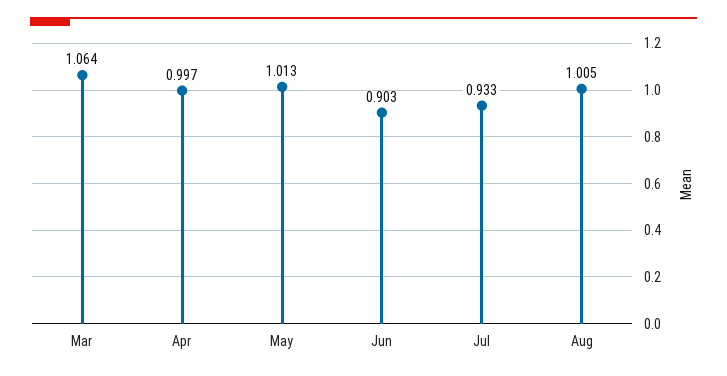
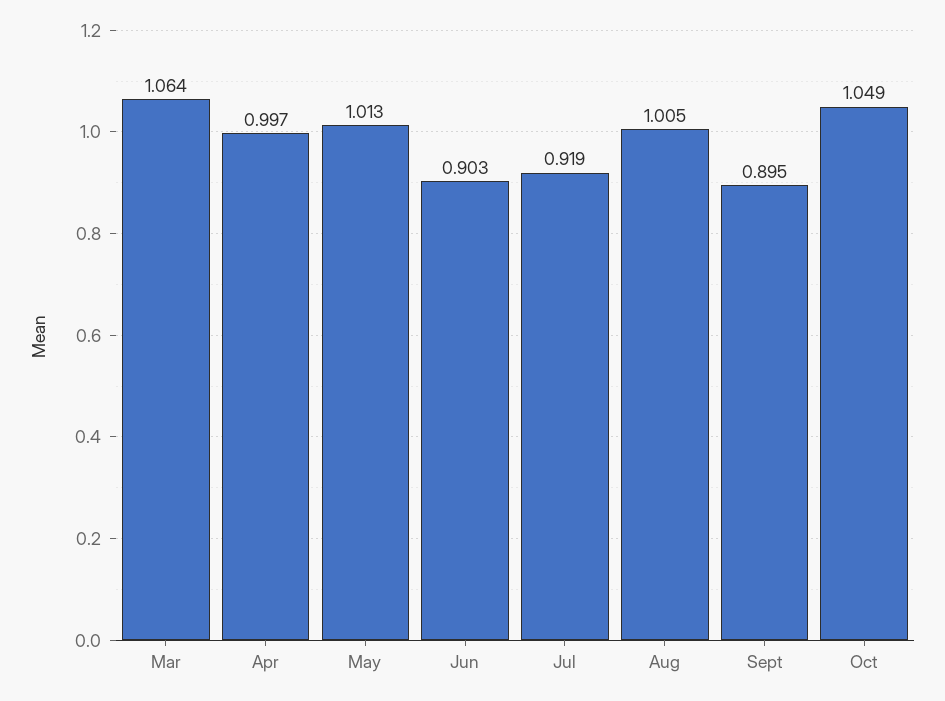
Jul: 0.933 -> 0.919
Sept: none -> 0.895
Oct: none -> 1.049

